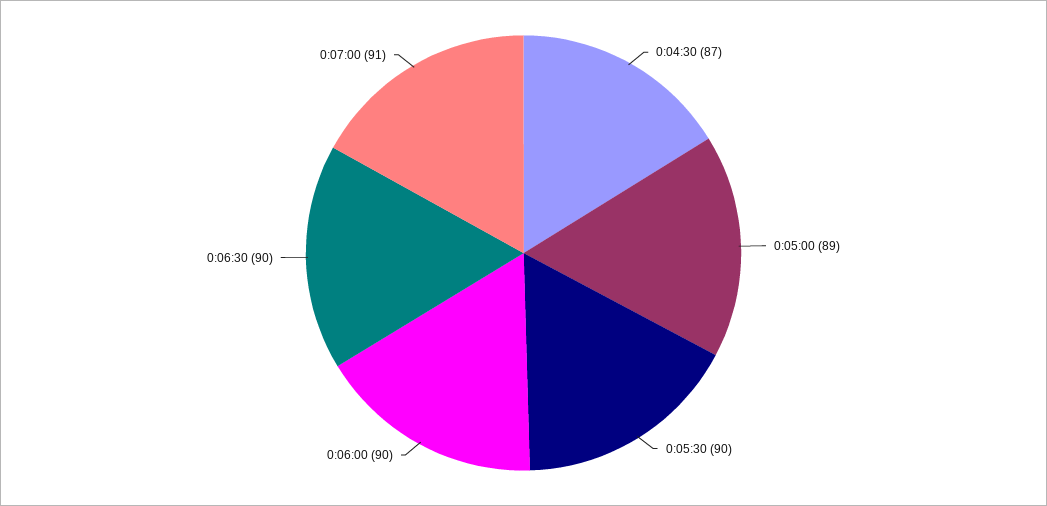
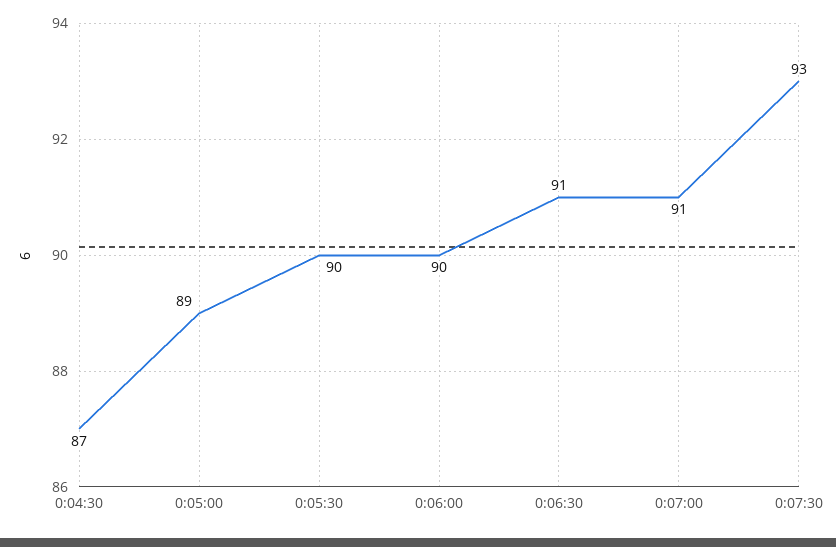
0:06:30: 90 -> 91
0:07:30: none -> 93

